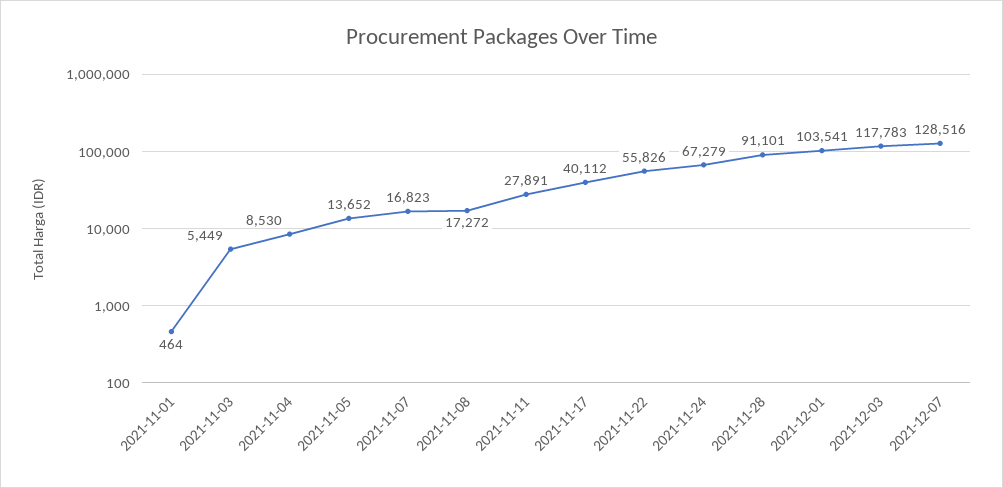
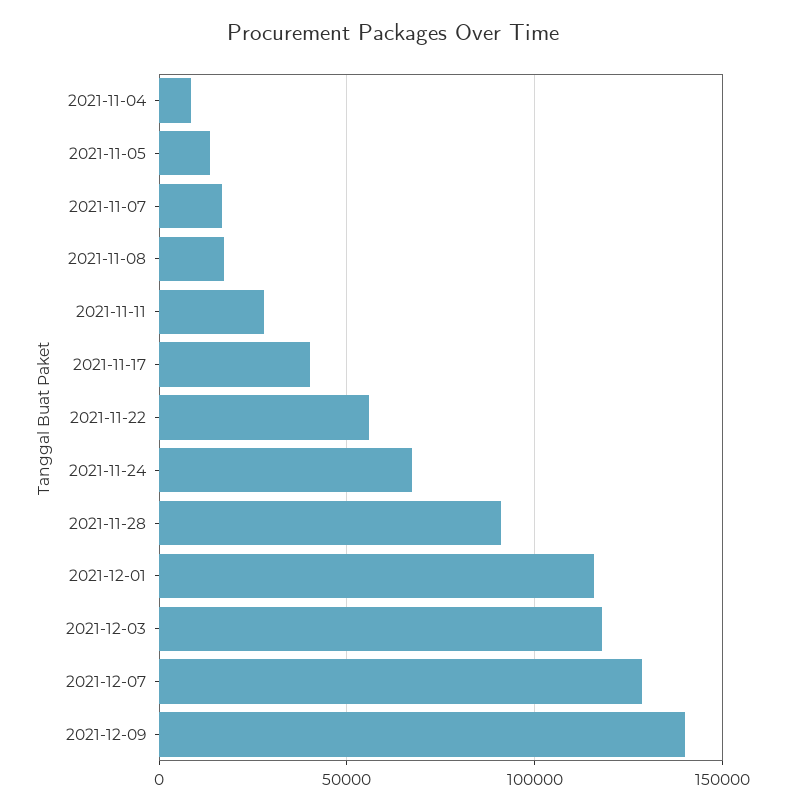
2021-11-01: 464 -> none
2021-11-03: 5449 -> none
2021-12-01: 103541 -> 115000
2021-12-09: none -> 140000

